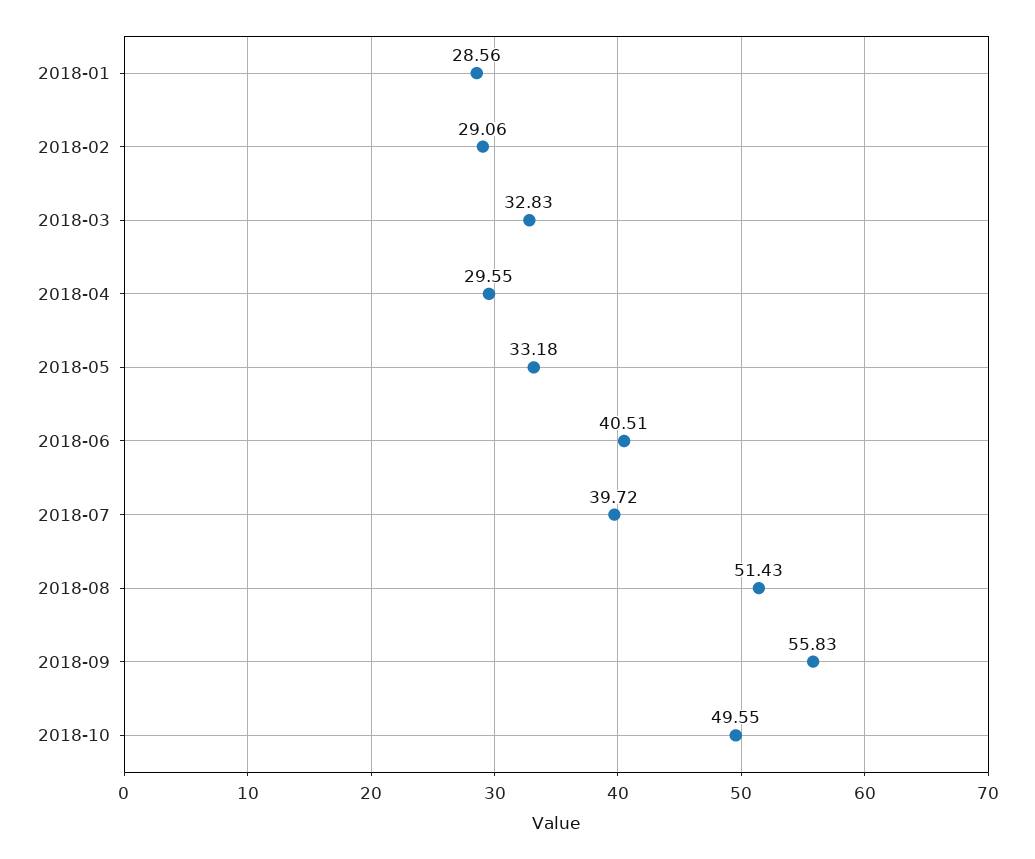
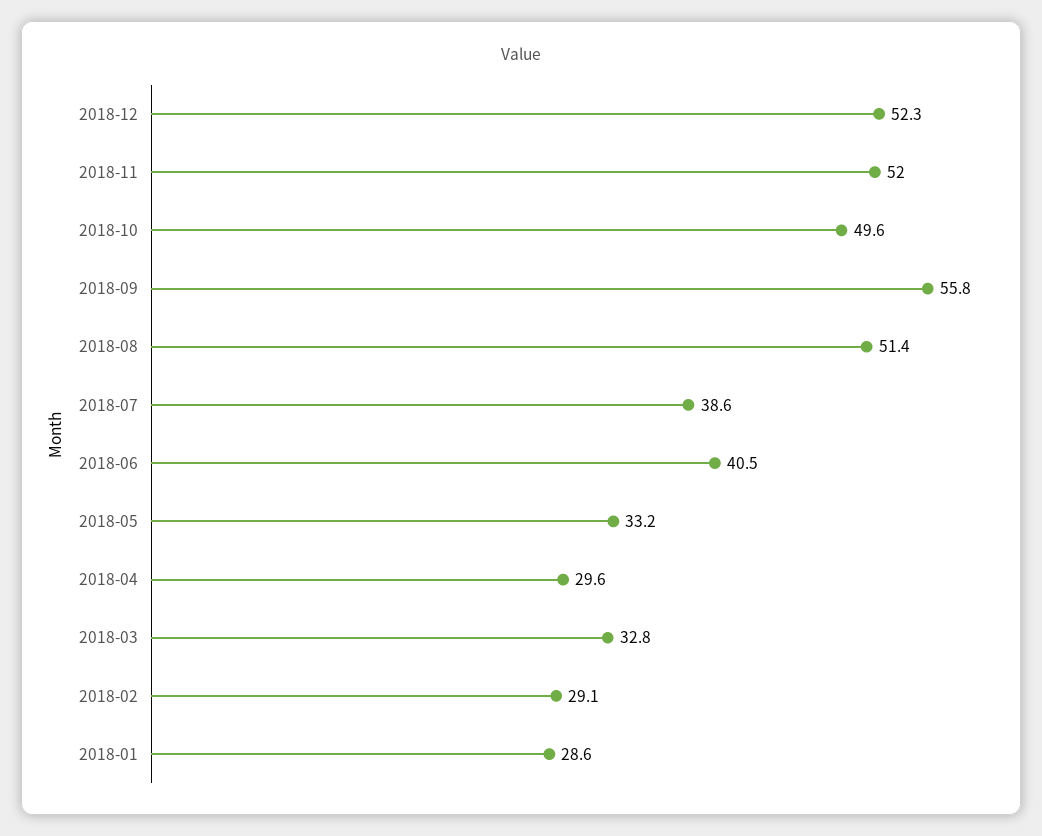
2018-07: 39.72 -> 38.6
2018-12: none -> 52.3
2018-11: none -> 52

